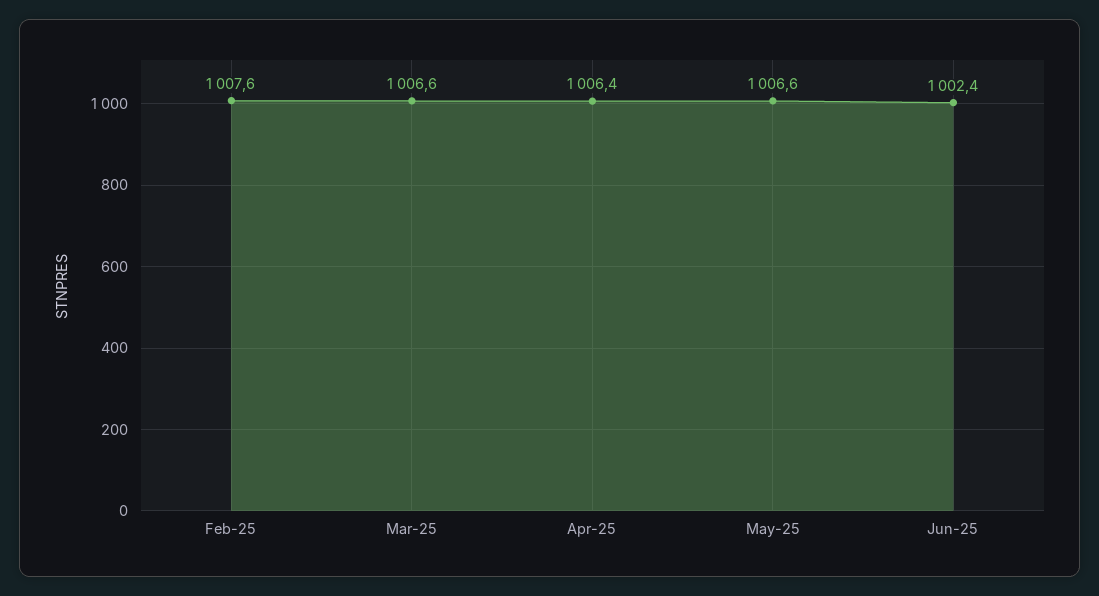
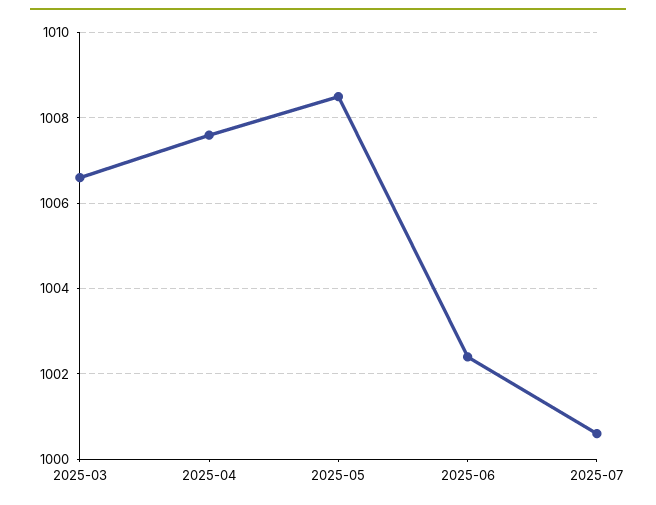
Feb-25: 1007.6 -> none
Apr-25: 1006.4 -> 1007.5
May-25: 1006.6 -> 1008.5
2025-07: none -> 1000.5

